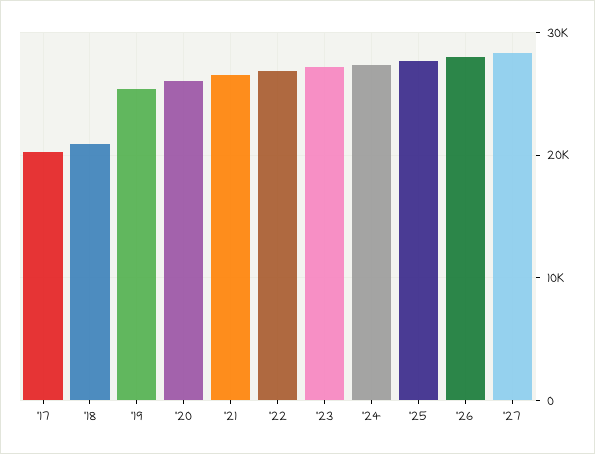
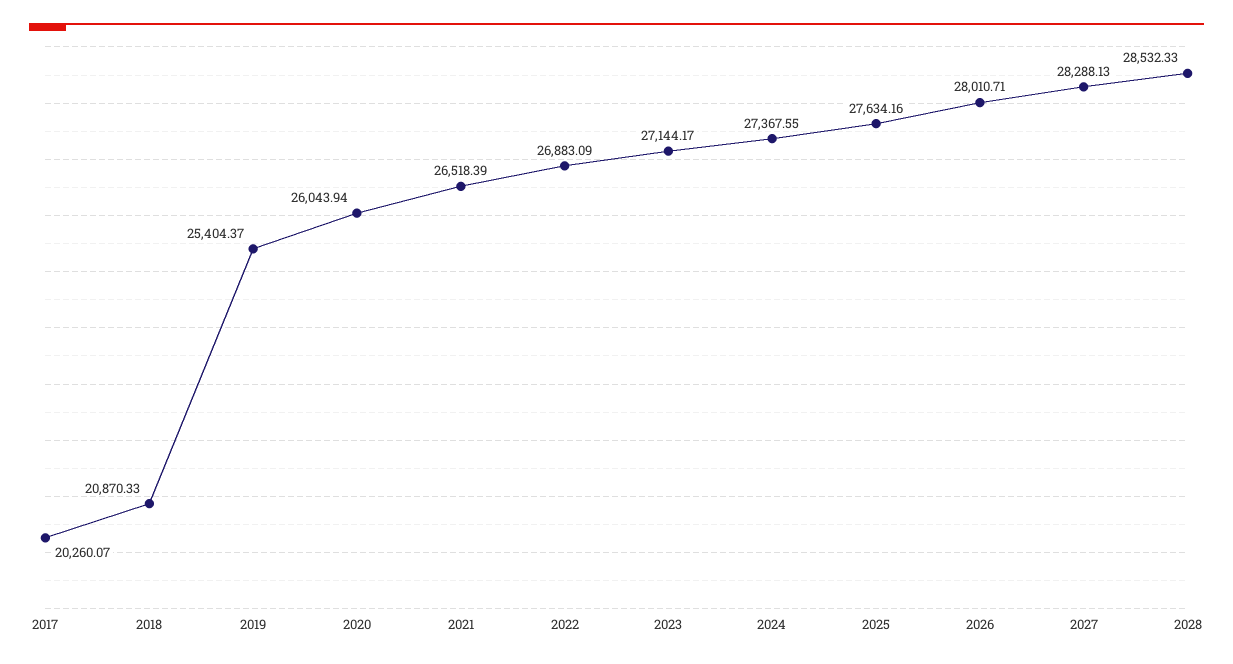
2028: none -> 28532.33

